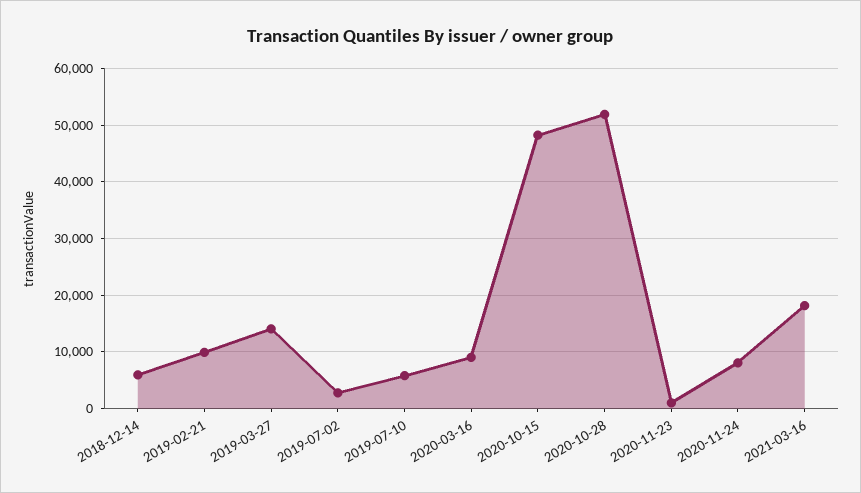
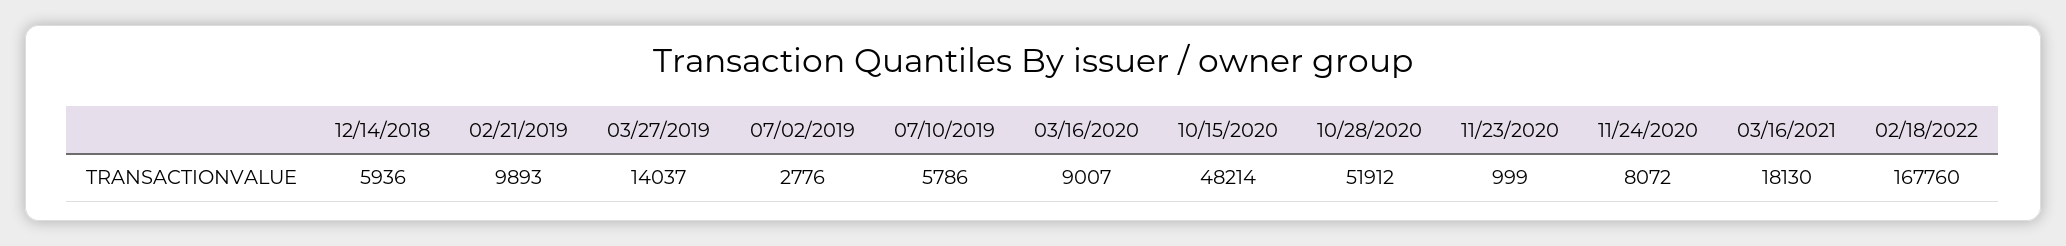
02/18/2022: none -> 167760

